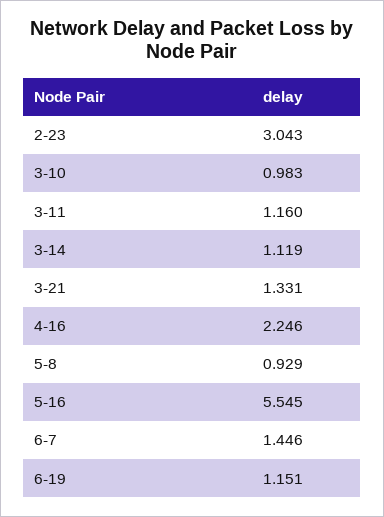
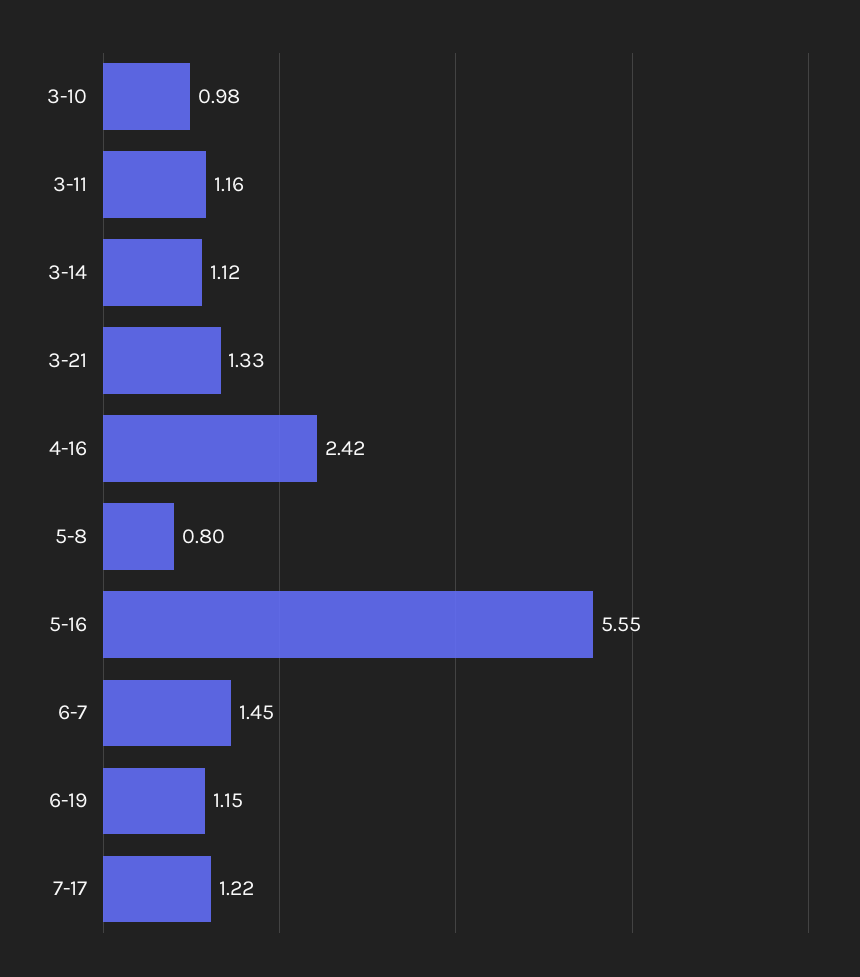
2-23: 3.043 -> none
4-16: 2.246 -> 2.42
5-8: 0.929 -> 0.8
7-17: none -> 1.22

